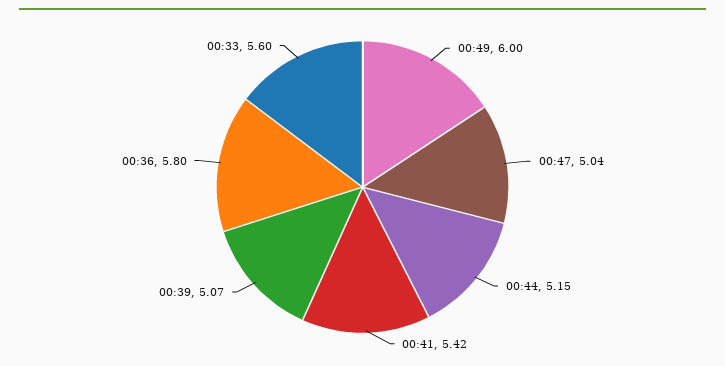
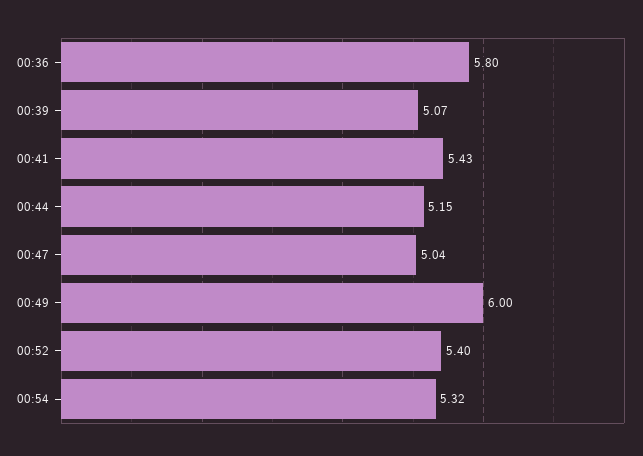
00:41: 5.42 -> 5.43
00:33: 5.6 -> none
00:52: none -> 5.4
00:54: none -> 5.32

